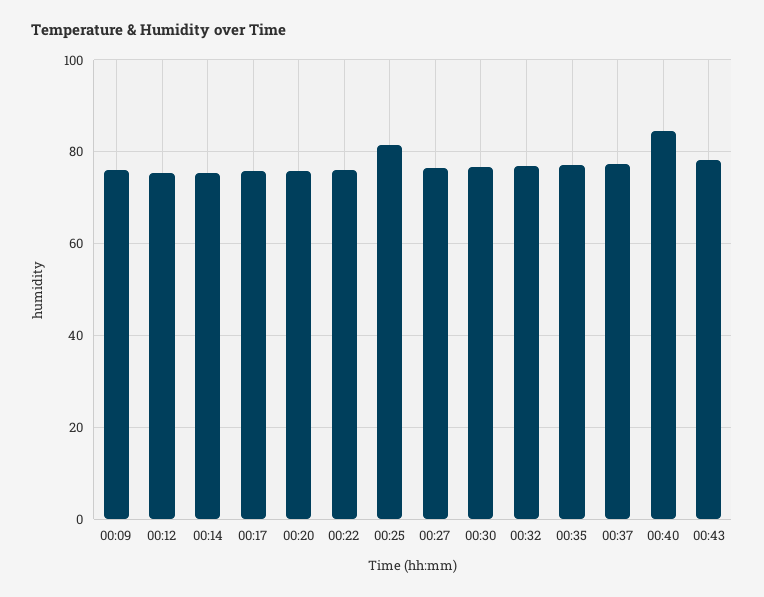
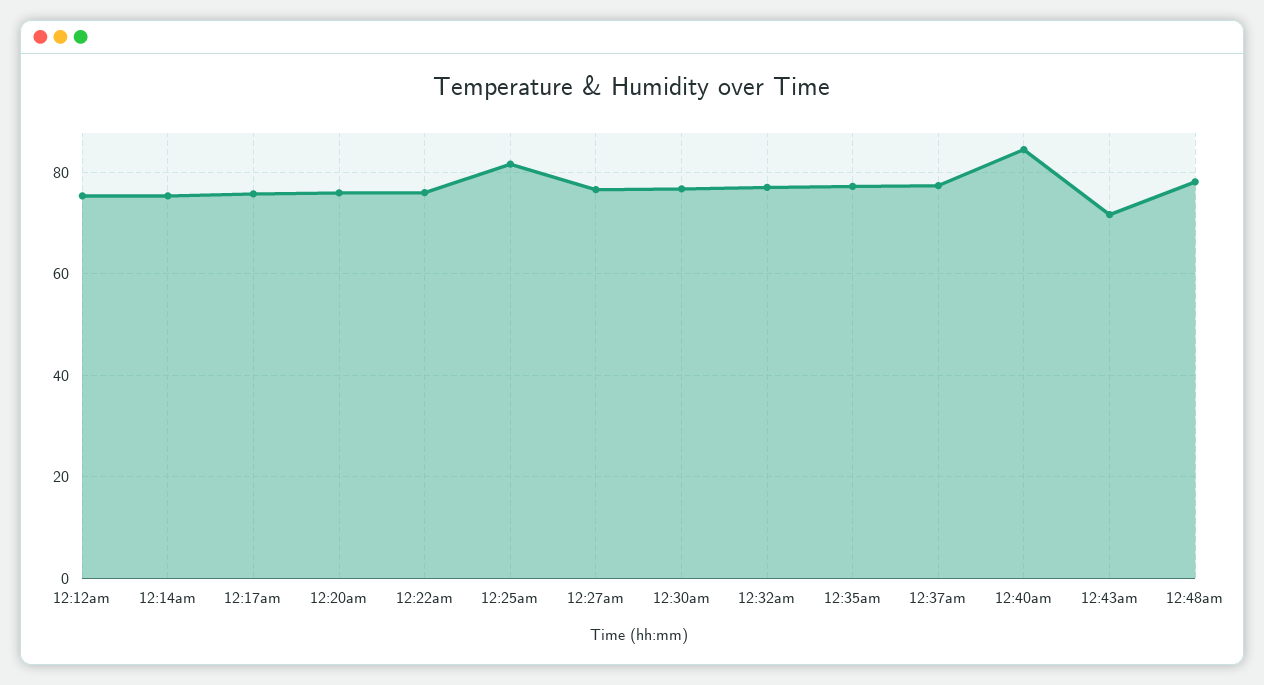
00:09: 76 -> none
00:43: 78 -> 72
12:48am: none -> 78

